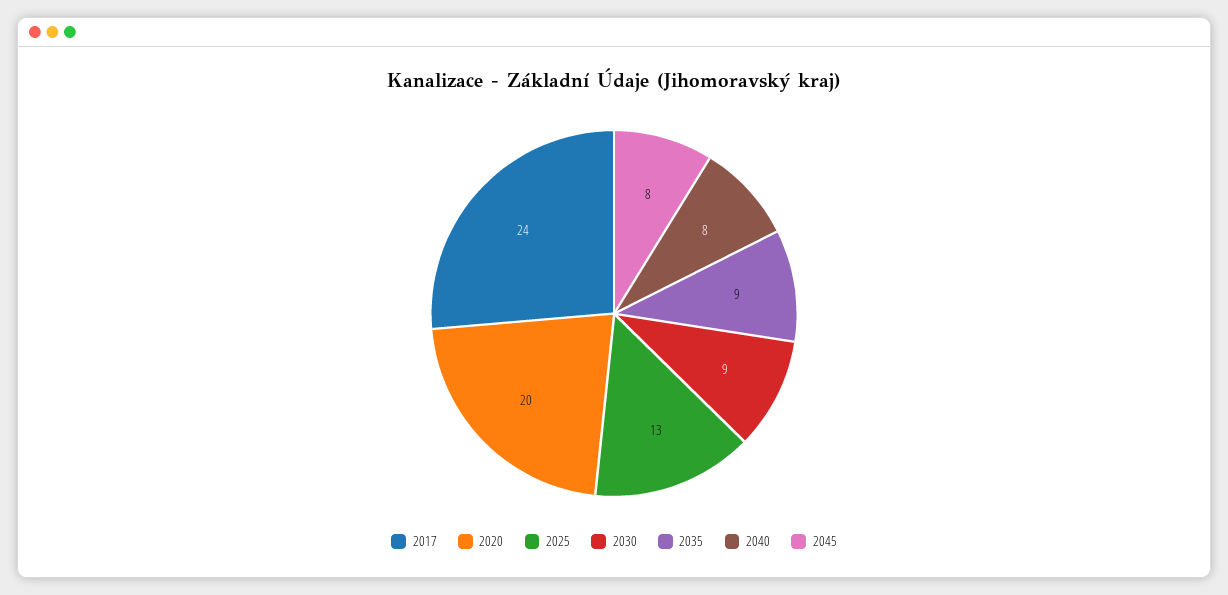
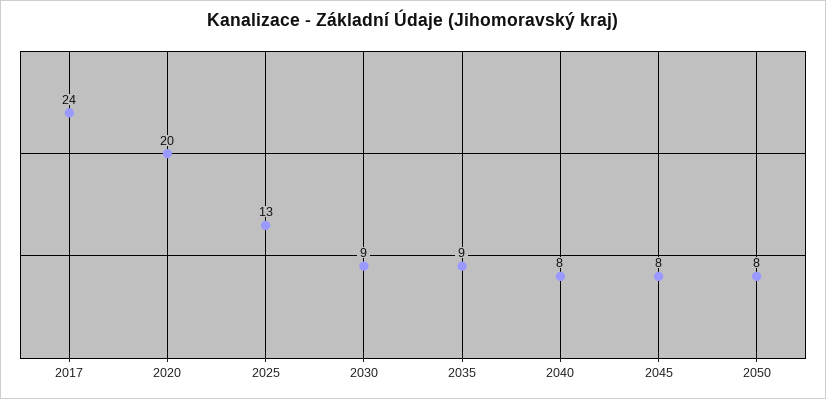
2050: none -> 8

